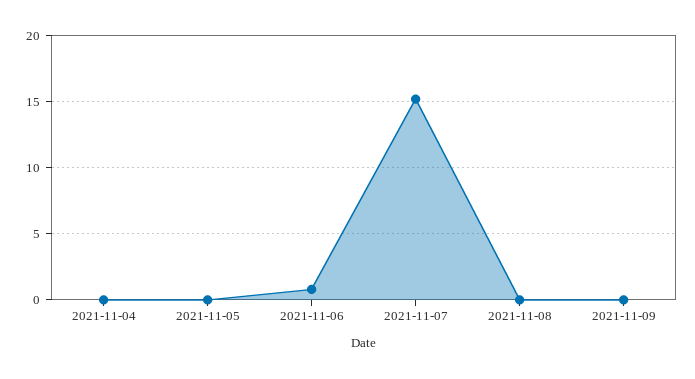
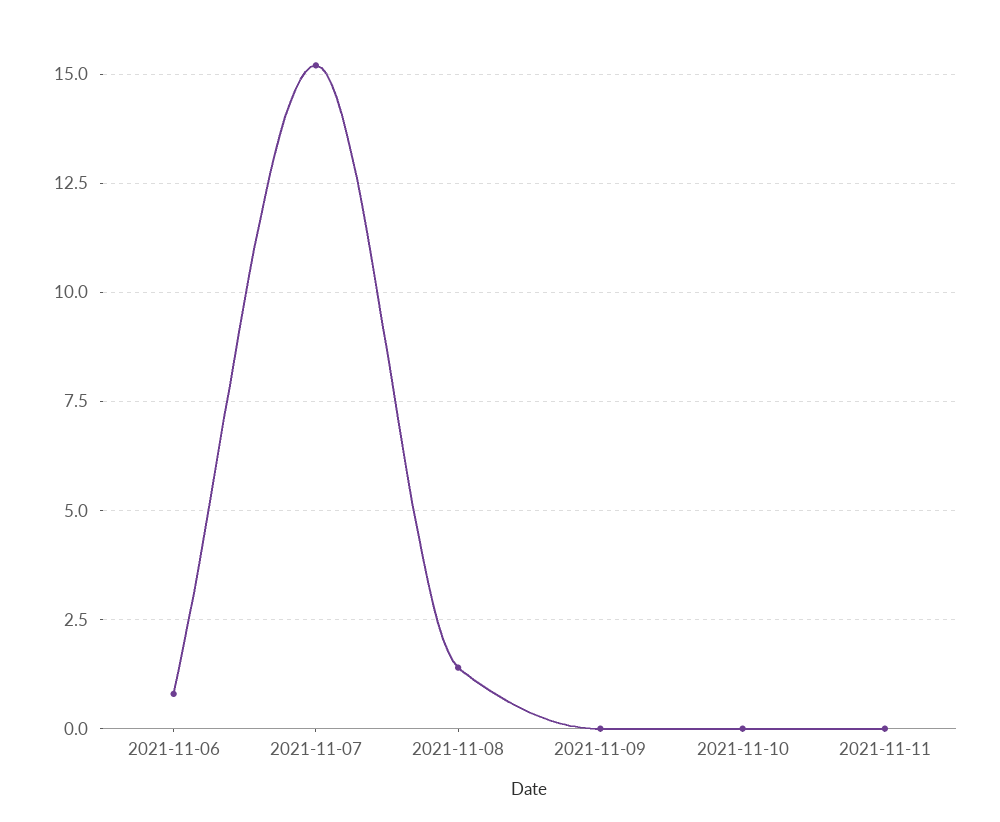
2021-11-04: 0 -> none
2021-11-05: 0 -> none
2021-11-08: 0 -> 1.5
2021-11-10: none -> 0
2021-11-11: none -> 0

